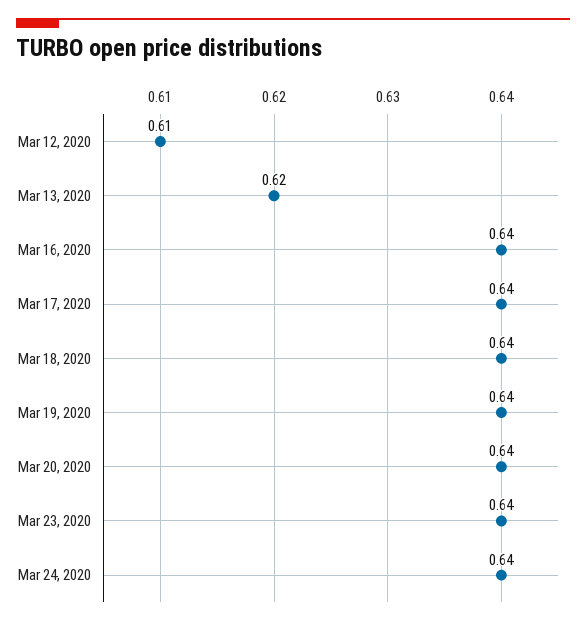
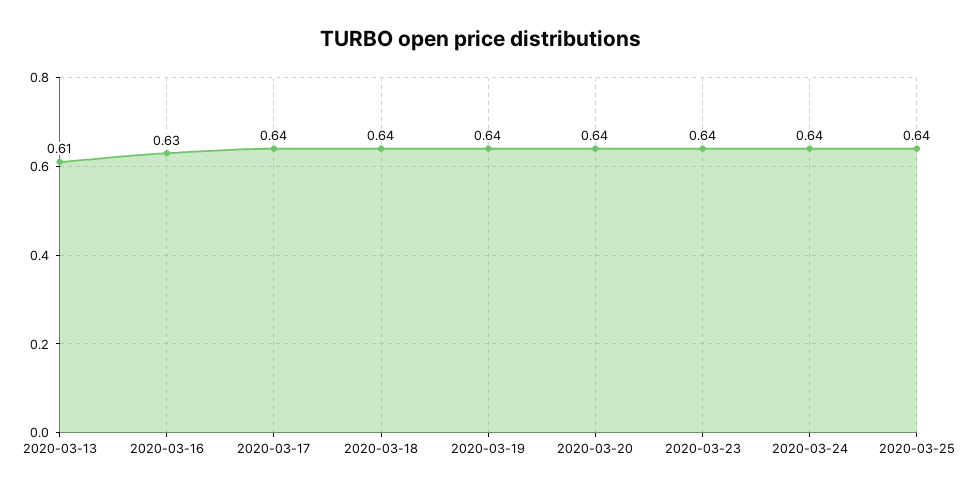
Mar 12, 2020: 0.61 -> none
Mar 13, 2020: 0.62 -> 0.61
Mar 16, 2020: 0.64 -> 0.63
2020-03-25: none -> 0.64

